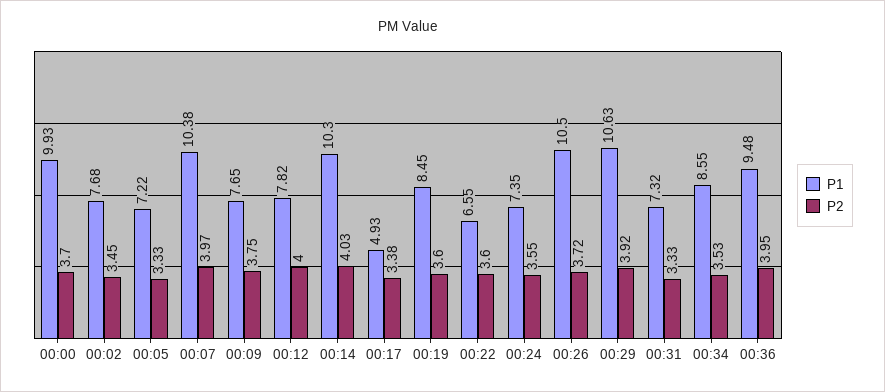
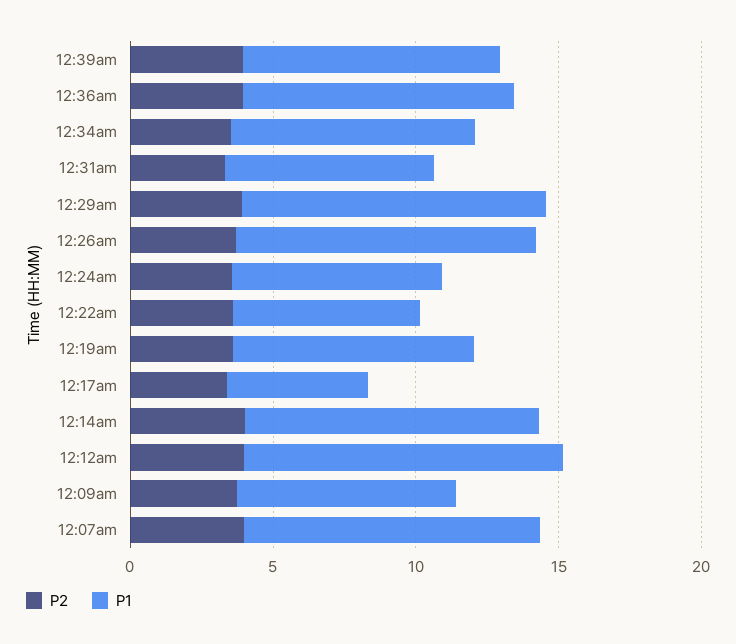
P1, 00:00: 9.93 -> none
P2, 00:00: 3.7 -> none
P1, 00:02: 7.68 -> none
P2, 00:02: 3.45 -> none
P1, 00:05: 7.22 -> none
P2, 00:05: 3.33 -> none
P1, 00:12: 7.82 -> 11
P2, 12:39am: none -> 4
P1, 12:39am: none -> 9

